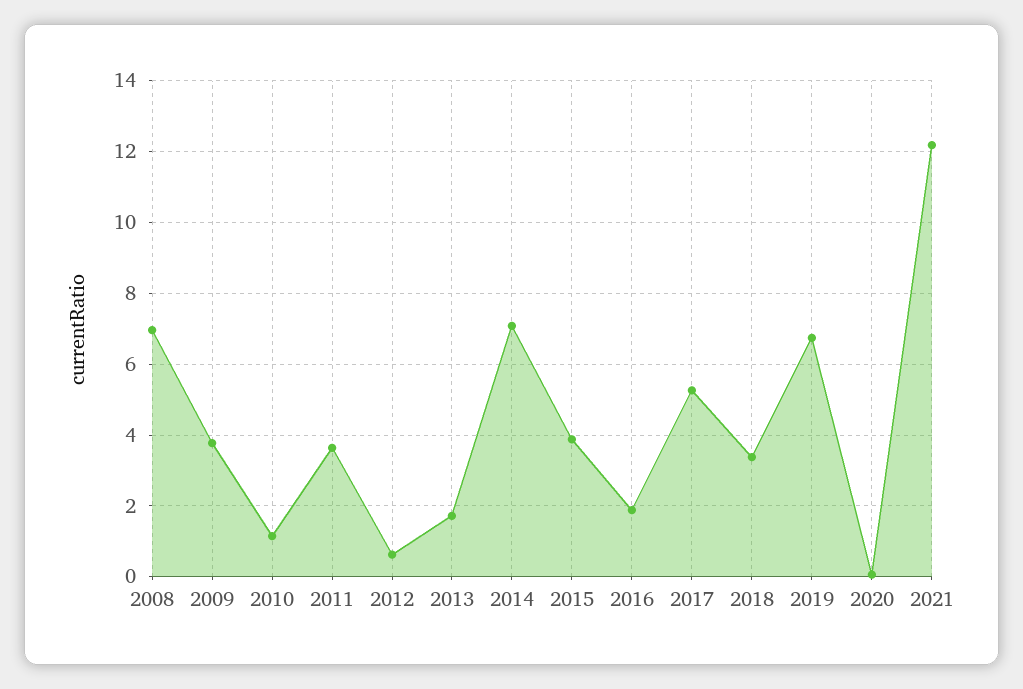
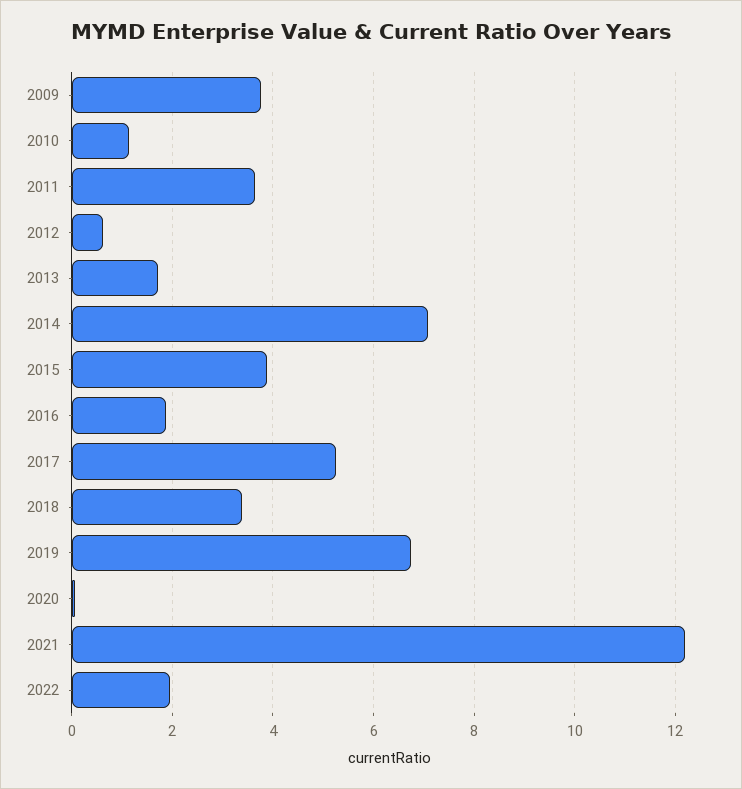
2008: 7 -> none
2022: none -> 2

